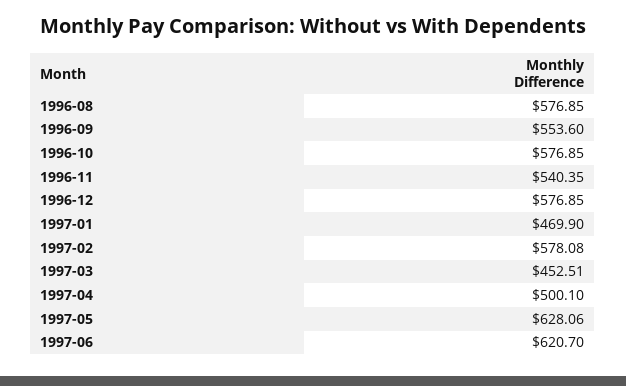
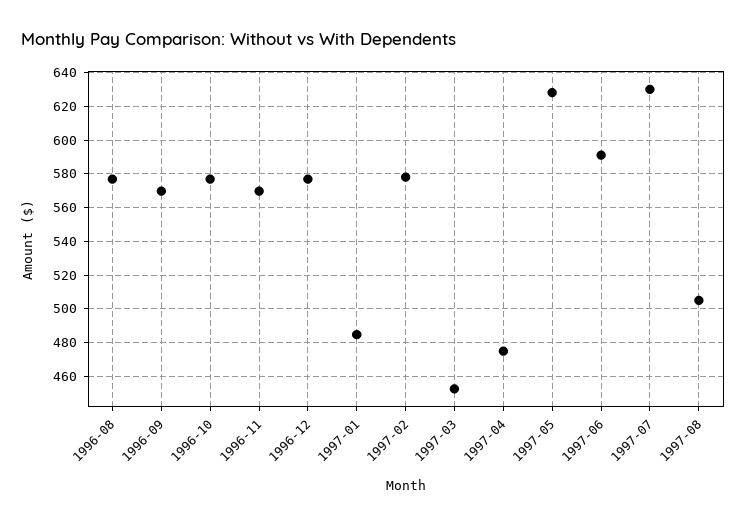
1996-09: 553.6 -> 570
1996-11: 540.35 -> 570
1997-01: 469.9 -> 485
1997-04: 500.1 -> 475
1997-06: 620.7 -> 590
1997-07: none -> 630
1997-08: none -> 505

